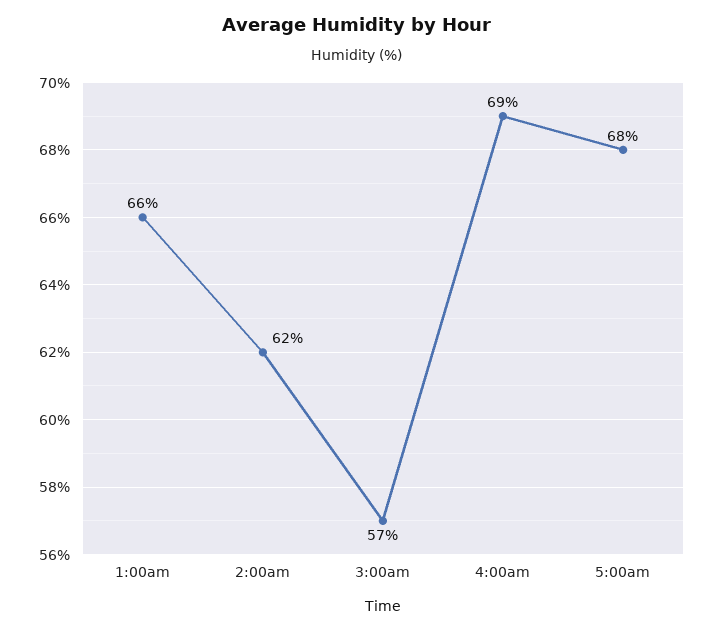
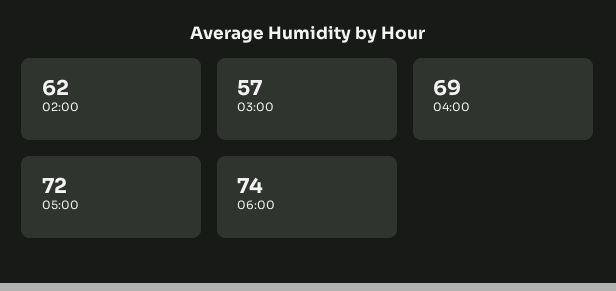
1:00am: 66 -> none
5:00am: 68 -> 72
06:00: none -> 74

